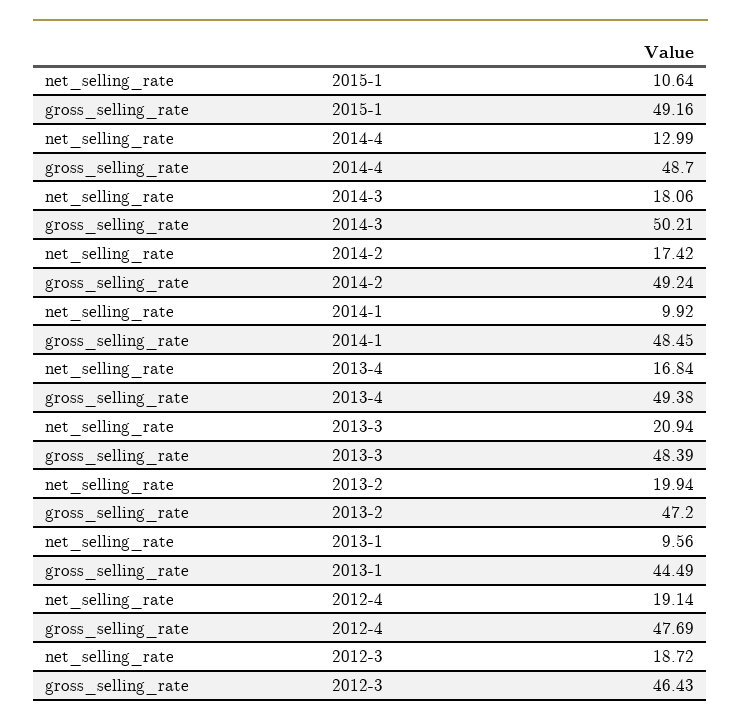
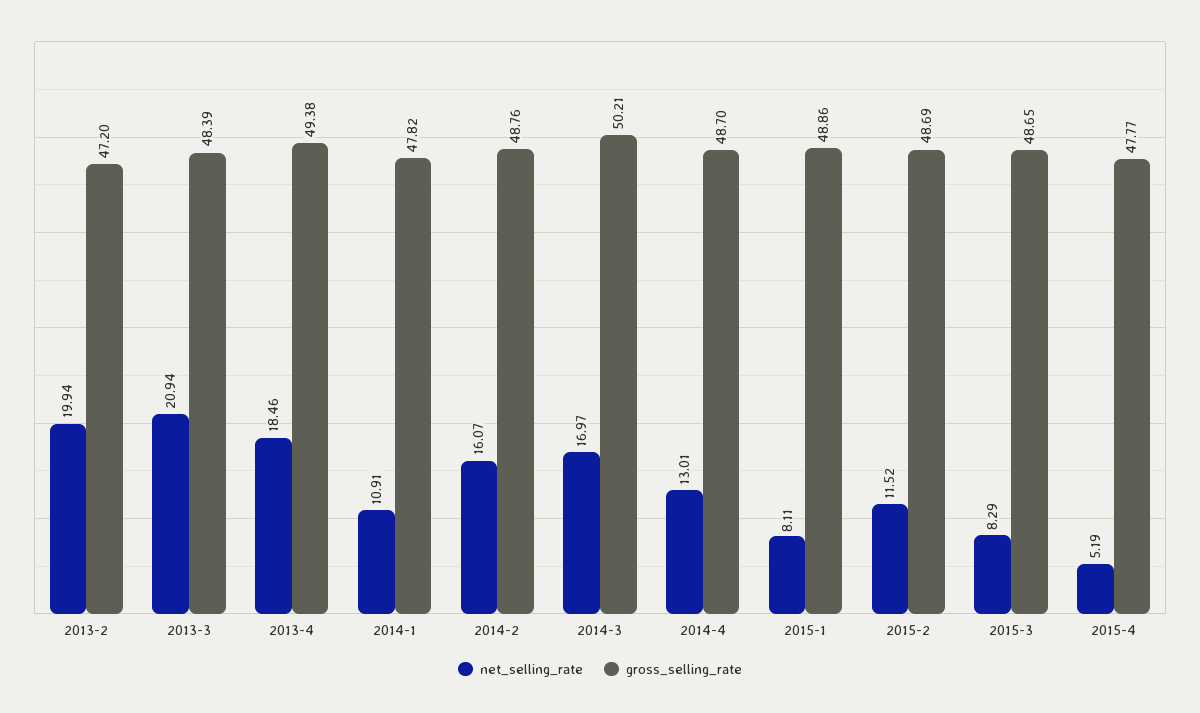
net_selling_rate, 2015-1: 10.64 -> 8.11
gross_selling_rate, 2015-1: 49.16 -> 48.86
net_selling_rate, 2014-4: 12.99 -> 13.01
net_selling_rate, 2014-3: 18.06 -> 16.97
net_selling_rate, 2014-2: 17.42 -> 16.07
gross_selling_rate, 2014-2: 49.24 -> 48.76
net_selling_rate, 2014-1: 9.92 -> 10.91
gross_selling_rate, 2014-1: 48.45 -> 47.82
net_selling_rate, 2013-4: 16.84 -> 18.46
net_selling_rate, 2013-1: 9.56 -> none
gross_selling_rate, 2013-1: 44.49 -> none
net_selling_rate, 2012-4: 19.14 -> none
gross_selling_rate, 2012-4: 47.69 -> none
net_selling_rate, 2012-3: 18.72 -> none
gross_selling_rate, 2012-3: 46.43 -> none
net_selling_rate, 2015-2: none -> 11.52
gross_selling_rate, 2015-2: none -> 48.69
net_selling_rate, 2015-3: none -> 8.29
gross_selling_rate, 2015-3: none -> 48.65
net_selling_rate, 2015-4: none -> 5.19
gross_selling_rate, 2015-4: none -> 47.77

